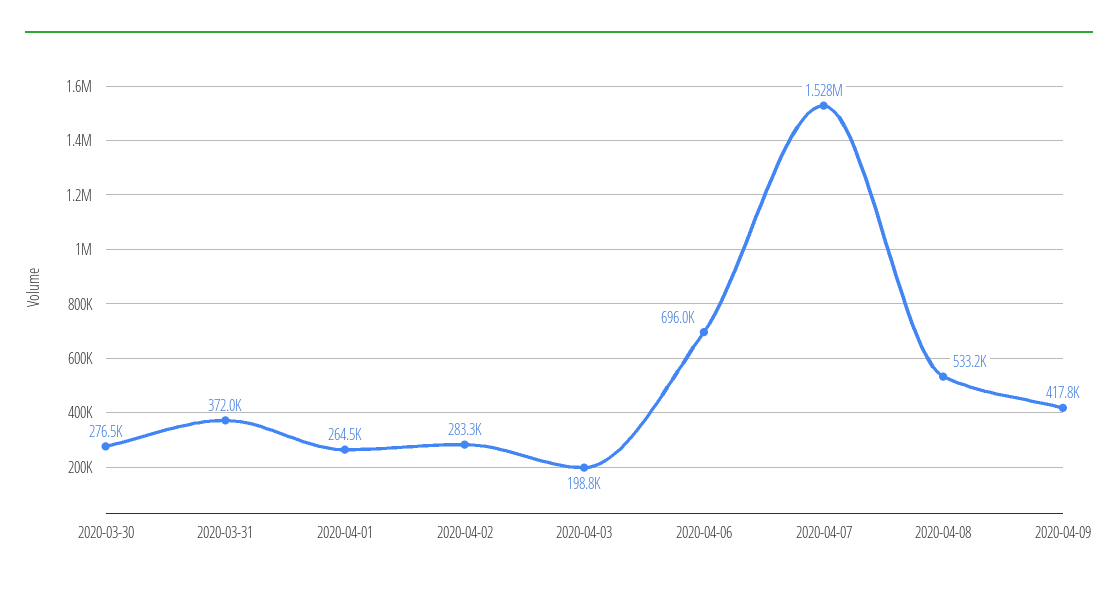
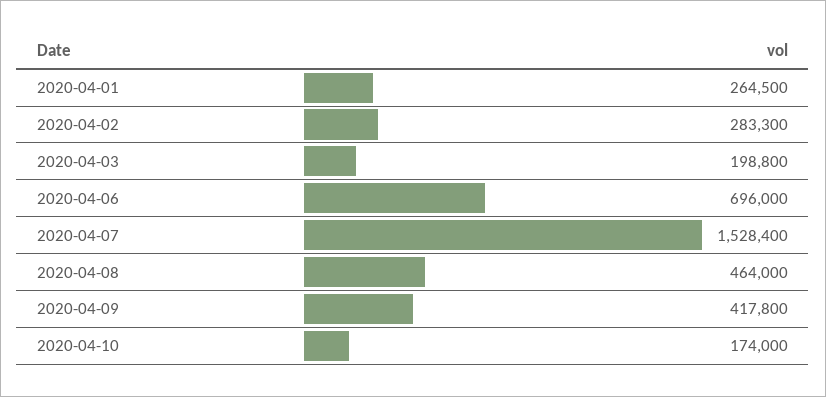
2020-03-30: 276500 -> none
2020-03-31: 372000 -> none
2020-04-08: 533200 -> 464000
2020-04-10: none -> 174000

